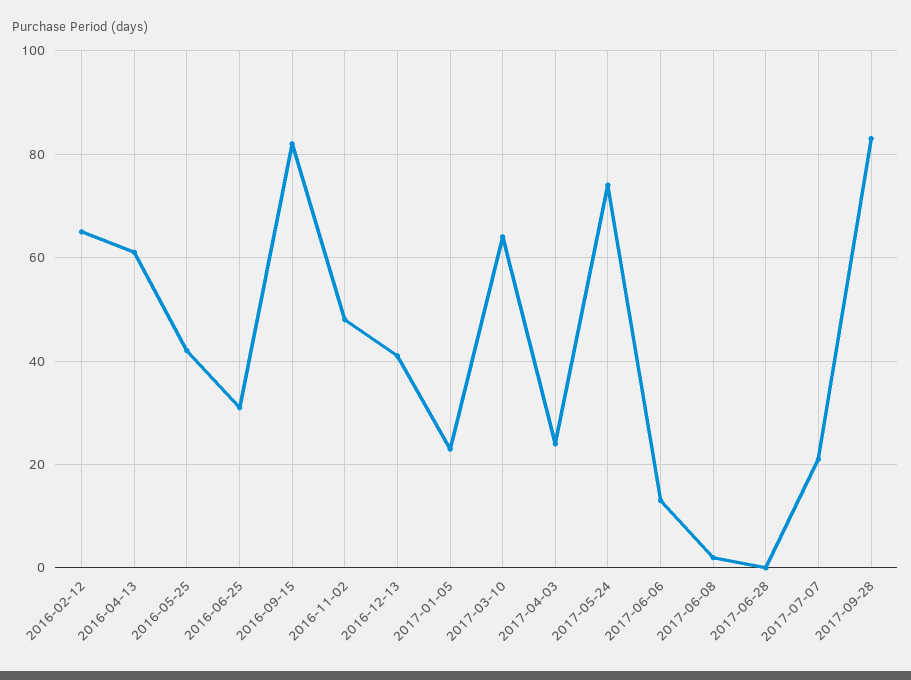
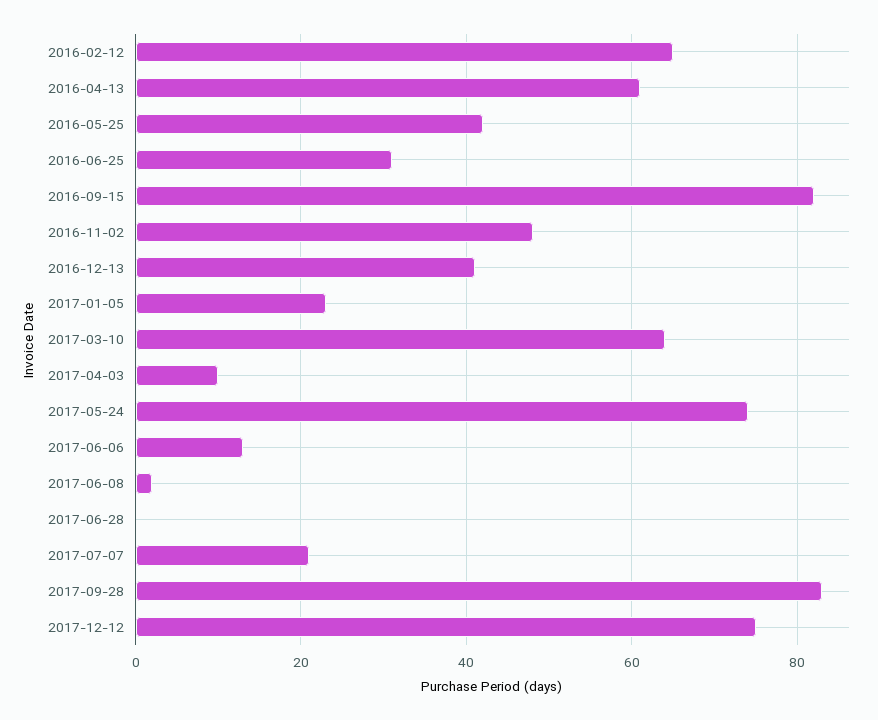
2017-04-03: 25 -> 10
2017-12-12: none -> 75

